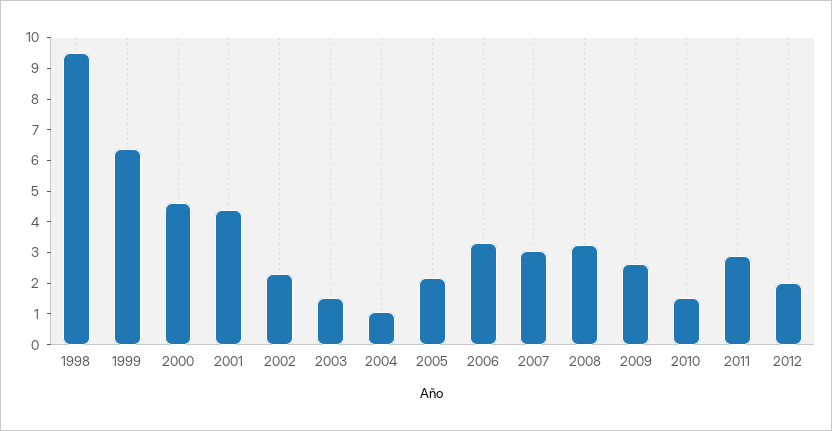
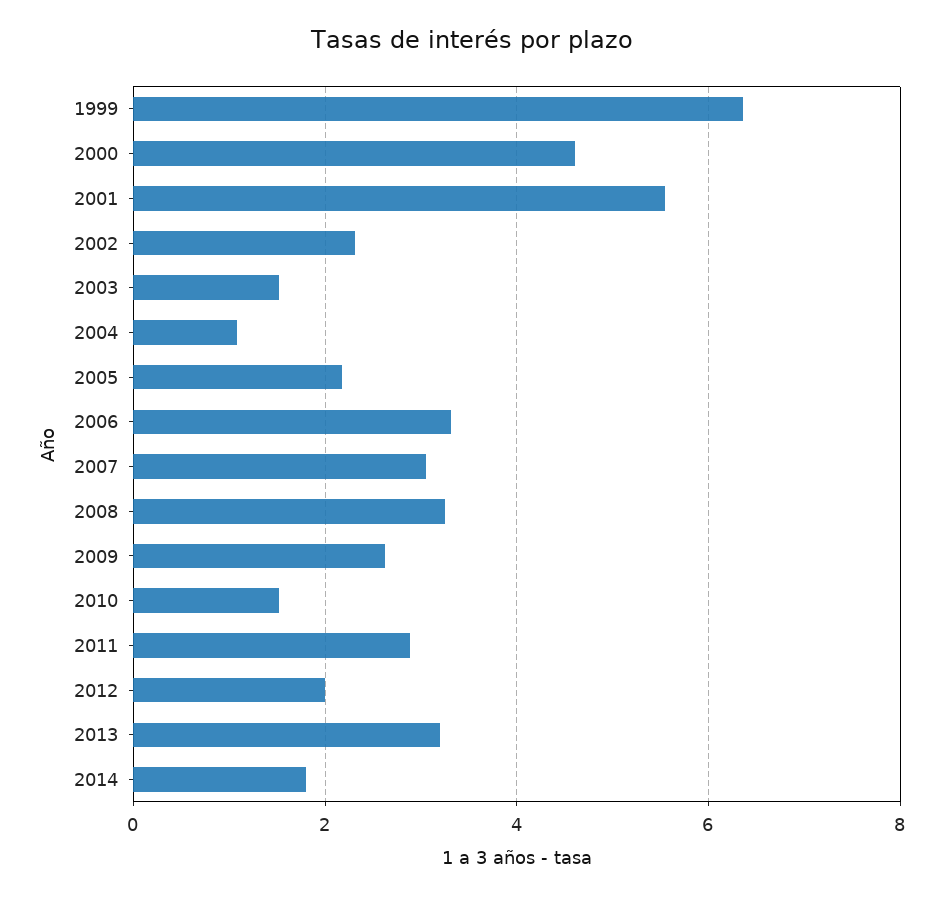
1998: 9.5 -> none
2001: 4.5 -> 5.6
2013: none -> 3.2
2014: none -> 1.8

